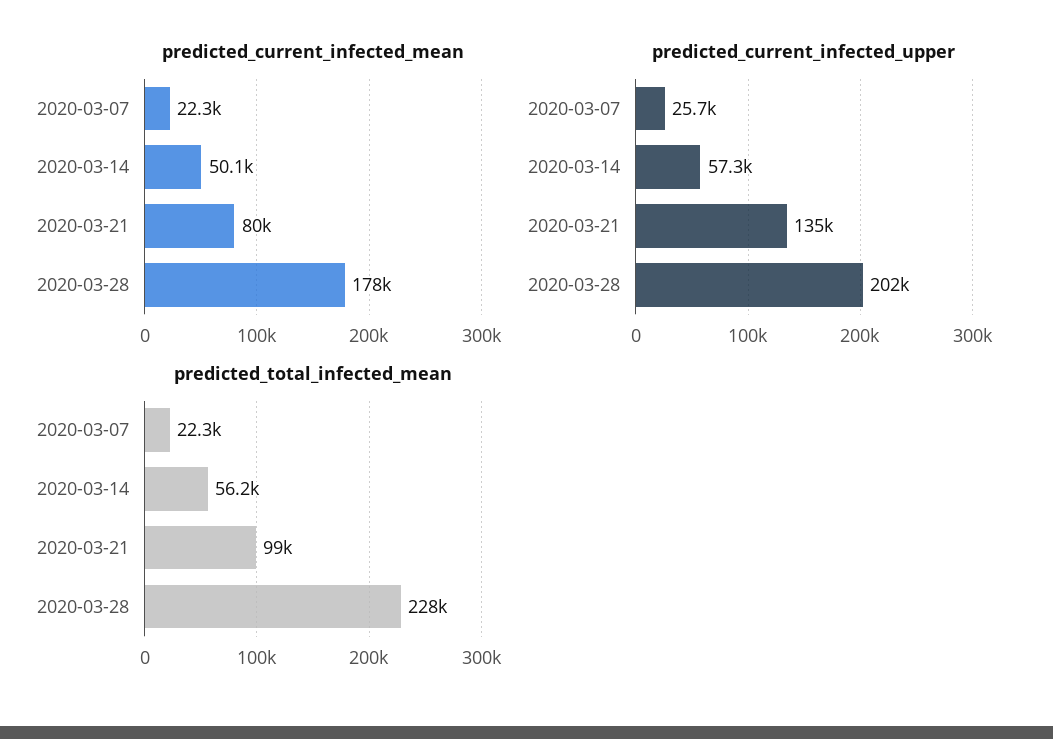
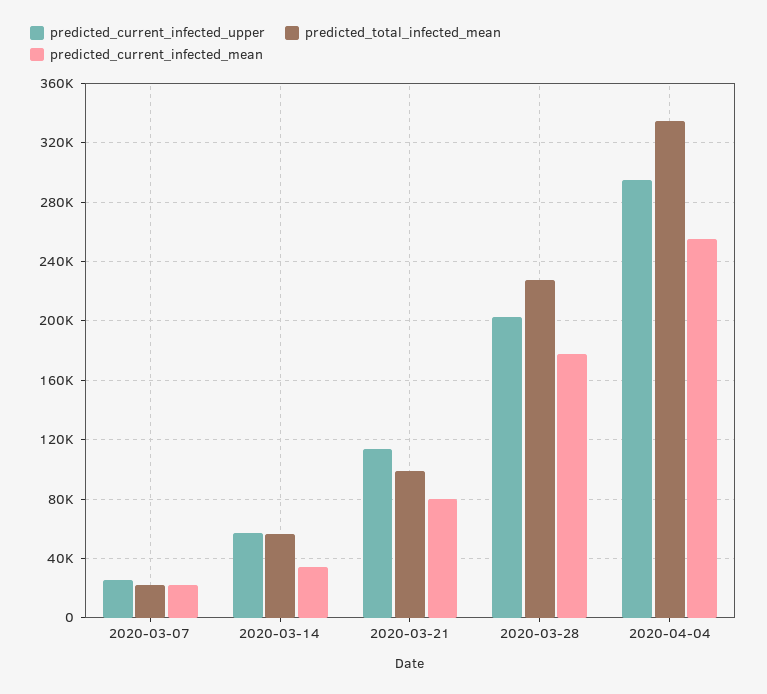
predicted_current_infected_mean, 2020-03-14: 50100 -> 35000
predicted_current_infected_upper, 2020-03-21: 135000 -> 115000
predicted_current_infected_upper, 2020-04-04: none -> 295000
predicted_total_infected_mean, 2020-04-04: none -> 335000
predicted_current_infected_mean, 2020-04-04: none -> 255000

